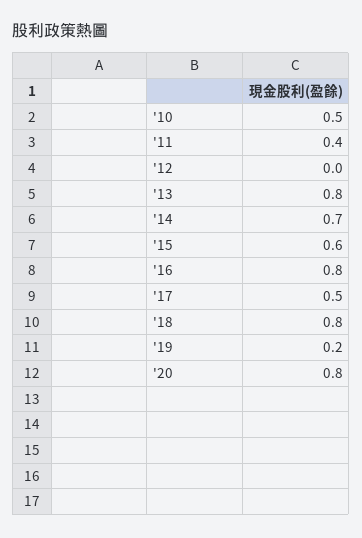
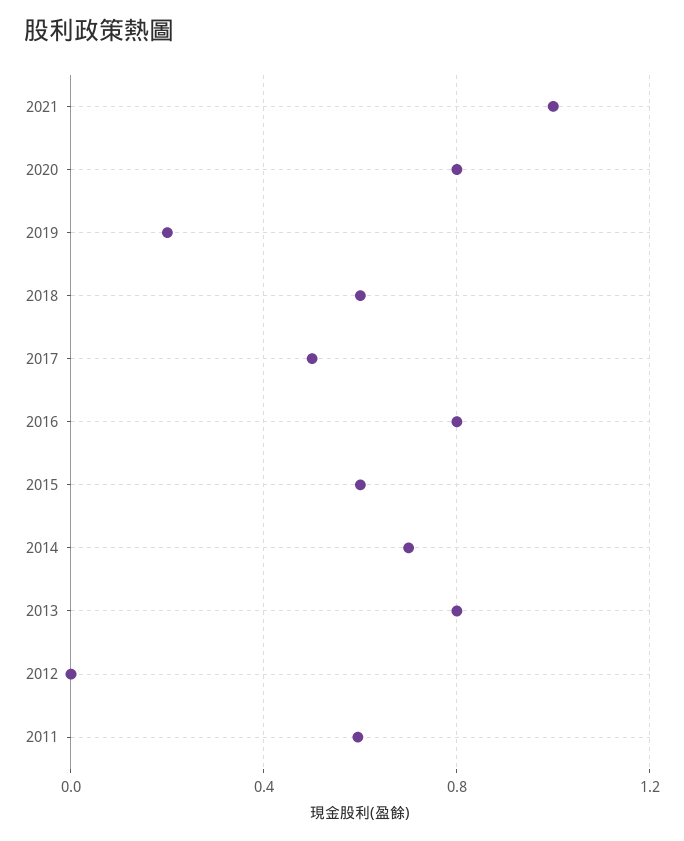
'10: 0.5 -> none
'11: 0.4 -> 0.6
'18: 0.8 -> 0.6
2021: none -> 1

